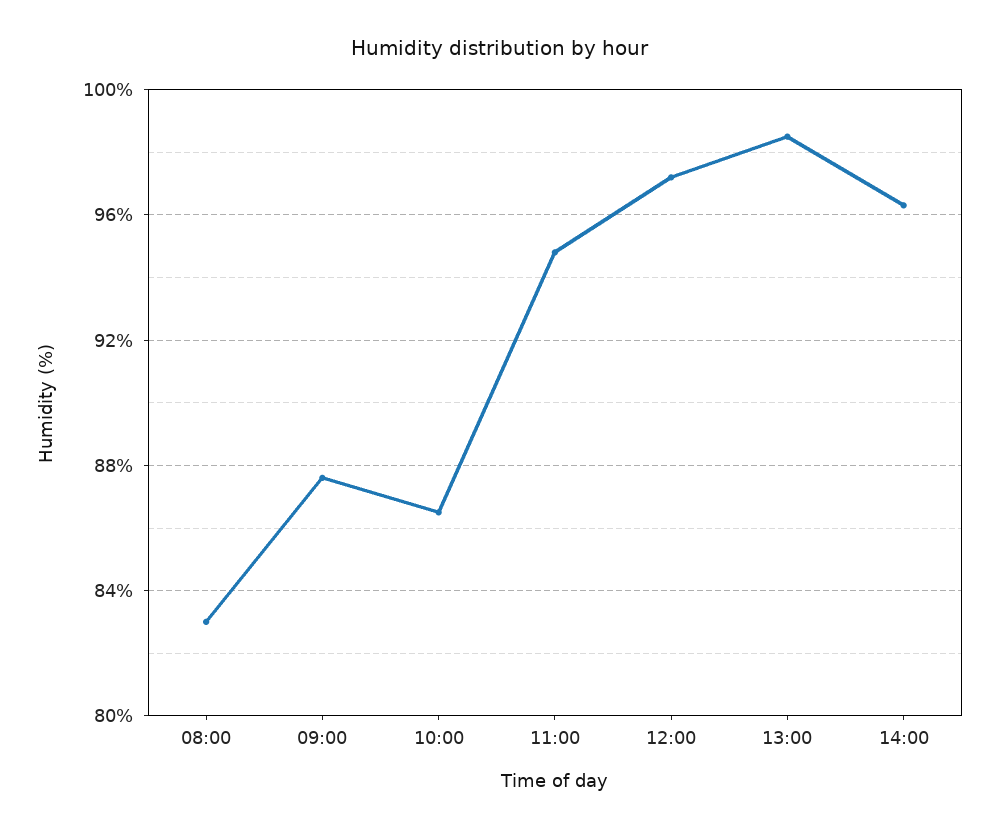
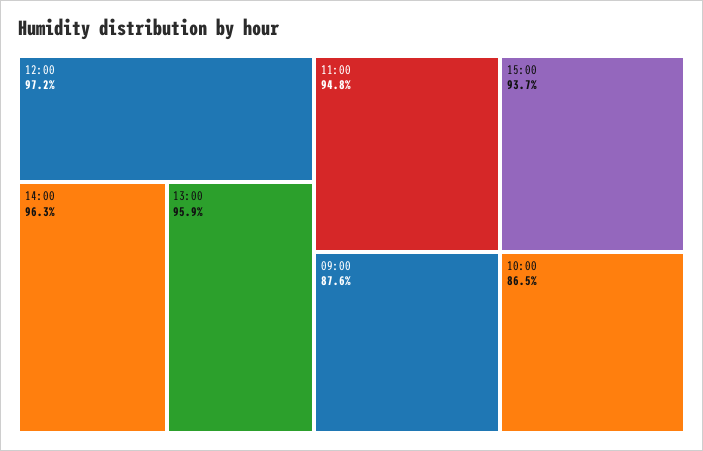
08:00: 83 -> none
13:00: 98.5 -> 95.9
15:00: none -> 93.7

